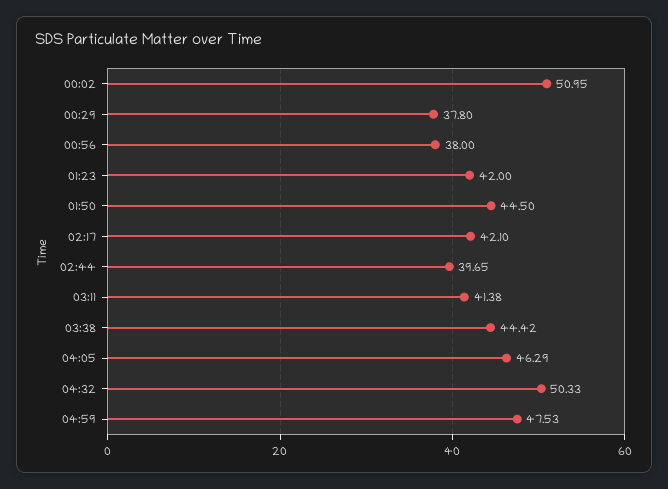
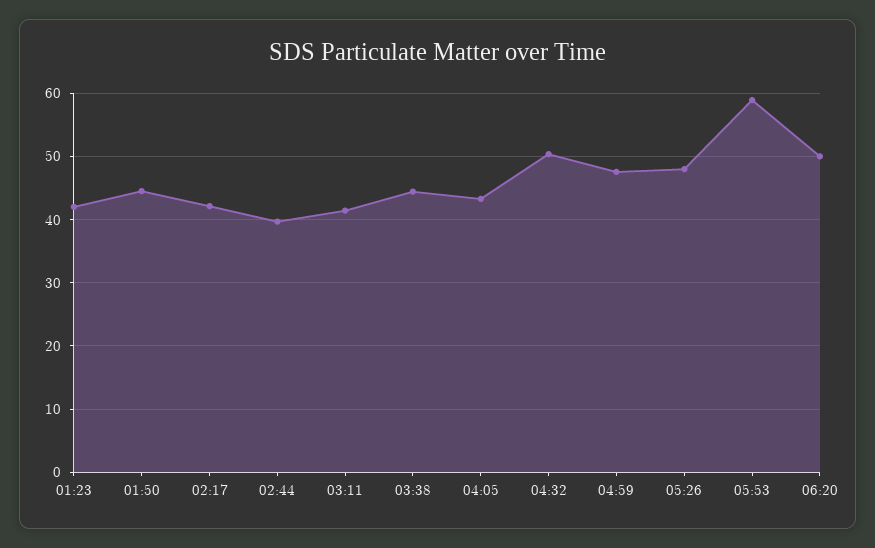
00:02: 50.95 -> none
00:29: 37.8 -> none
00:56: 38 -> none
04:05: 46.29 -> 43
05:26: none -> 48
05:53: none -> 59
06:20: none -> 50

